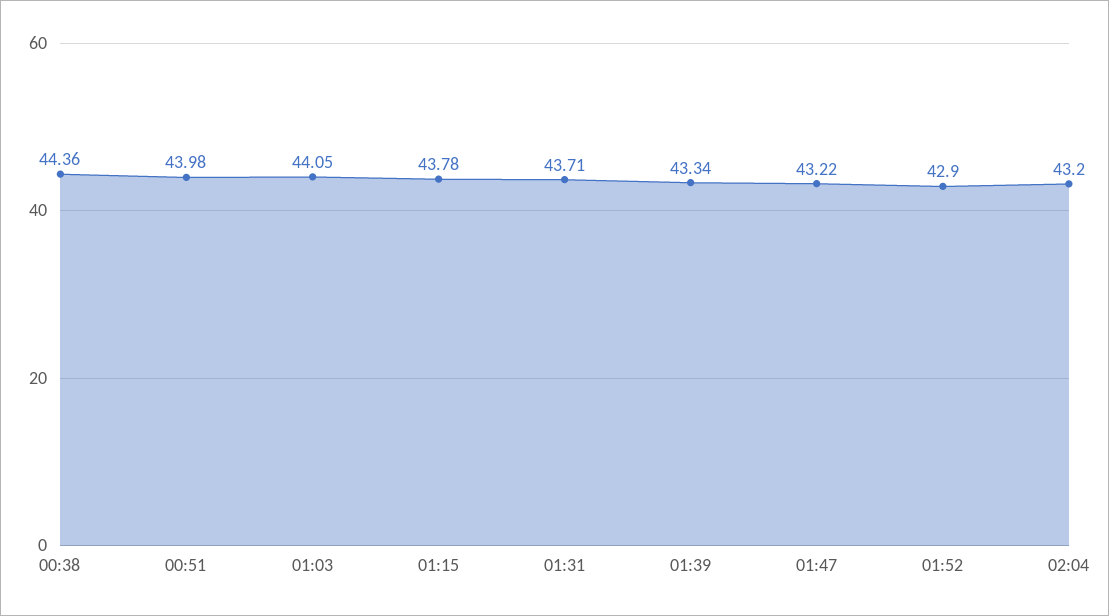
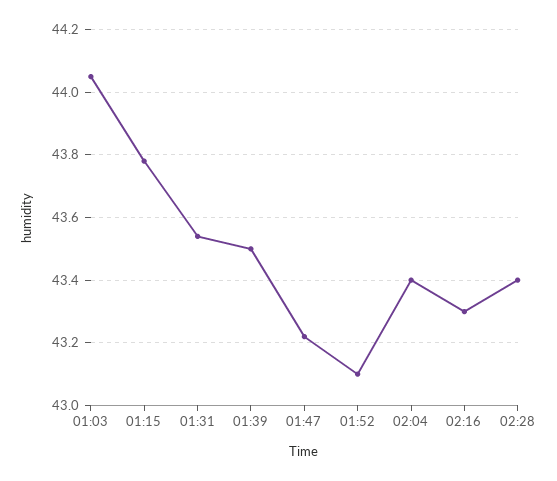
00:38: 44.36 -> none
00:51: 43.98 -> none
01:31: 43.71 -> 43.55
01:39: 43.34 -> 43.5
01:52: 42.9 -> 43.1
02:04: 43.2 -> 43.4
02:16: none -> 43.3
02:28: none -> 43.4

